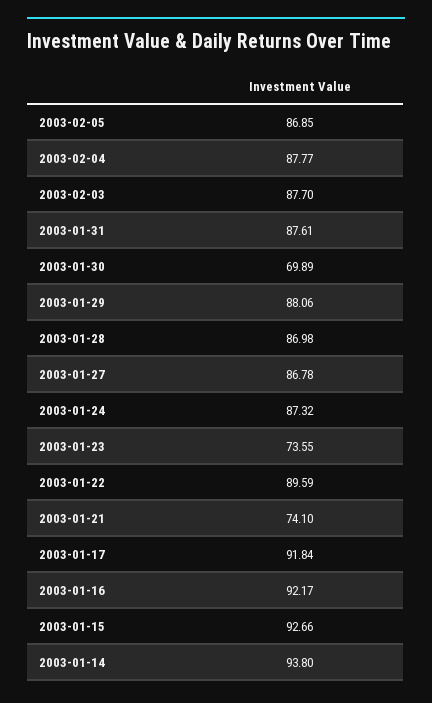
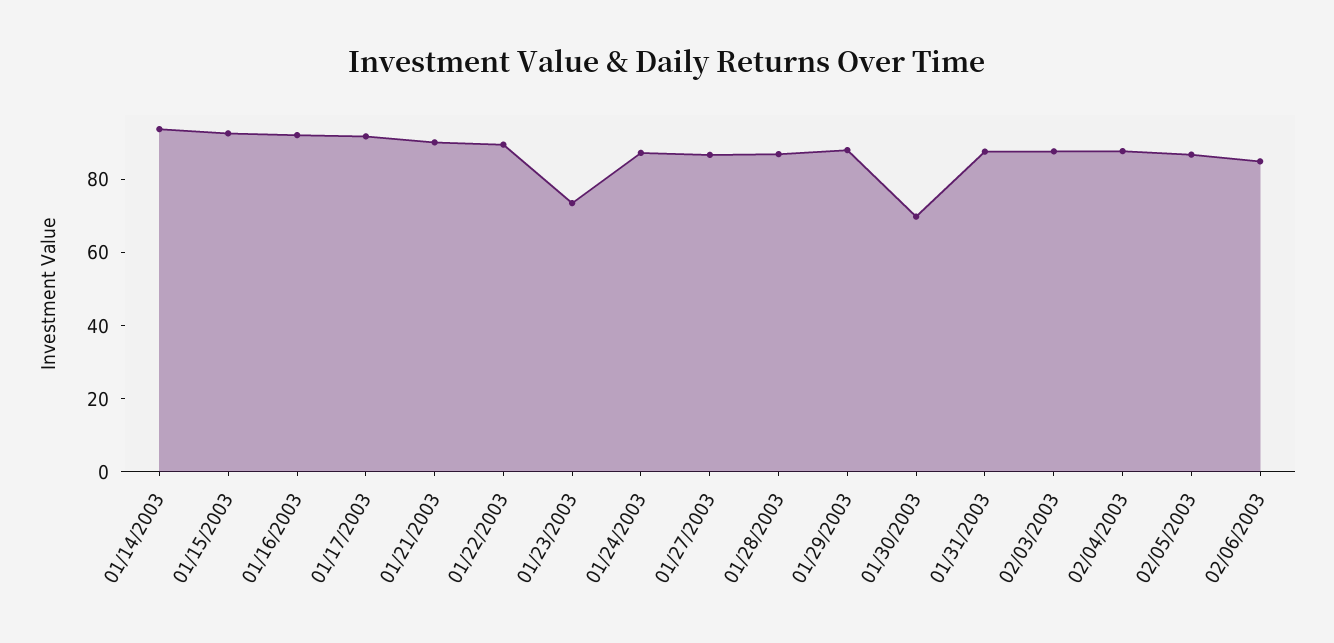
2003-01-21: 74.1 -> 90
02/06/2003: none -> 85

